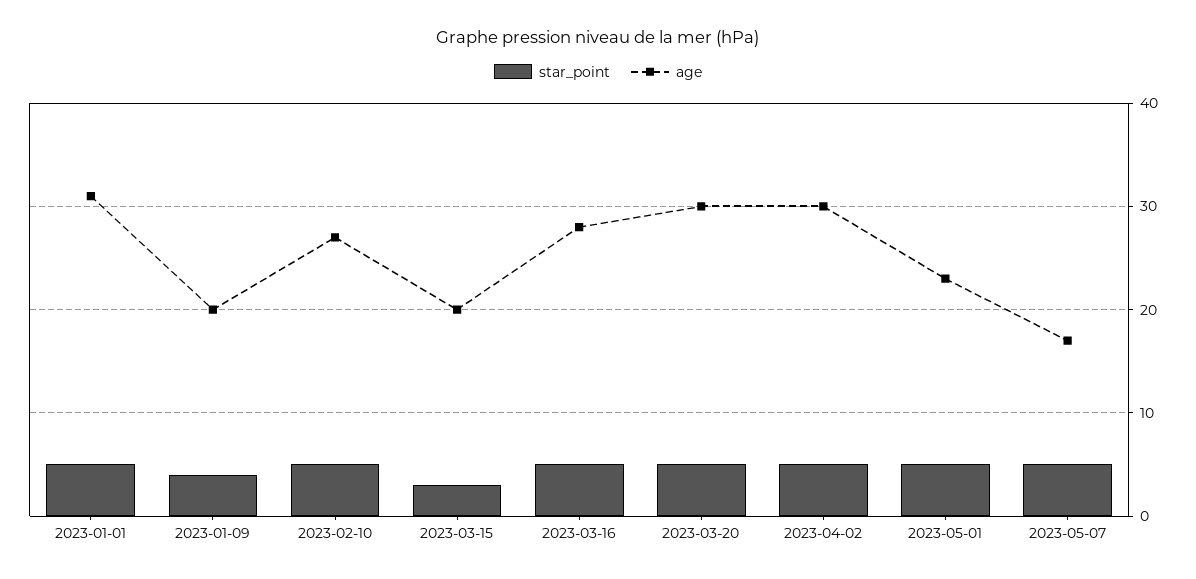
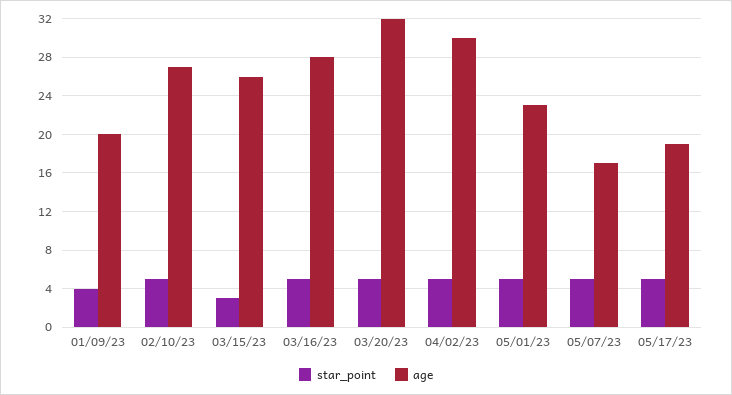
star_point, 2023-01-01: 5 -> none
age, 2023-01-01: 31 -> none
age, 2023-03-15: 20 -> 26
age, 2023-03-20: 30 -> 32
star_point, 05/17/23: none -> 5
age, 05/17/23: none -> 19

